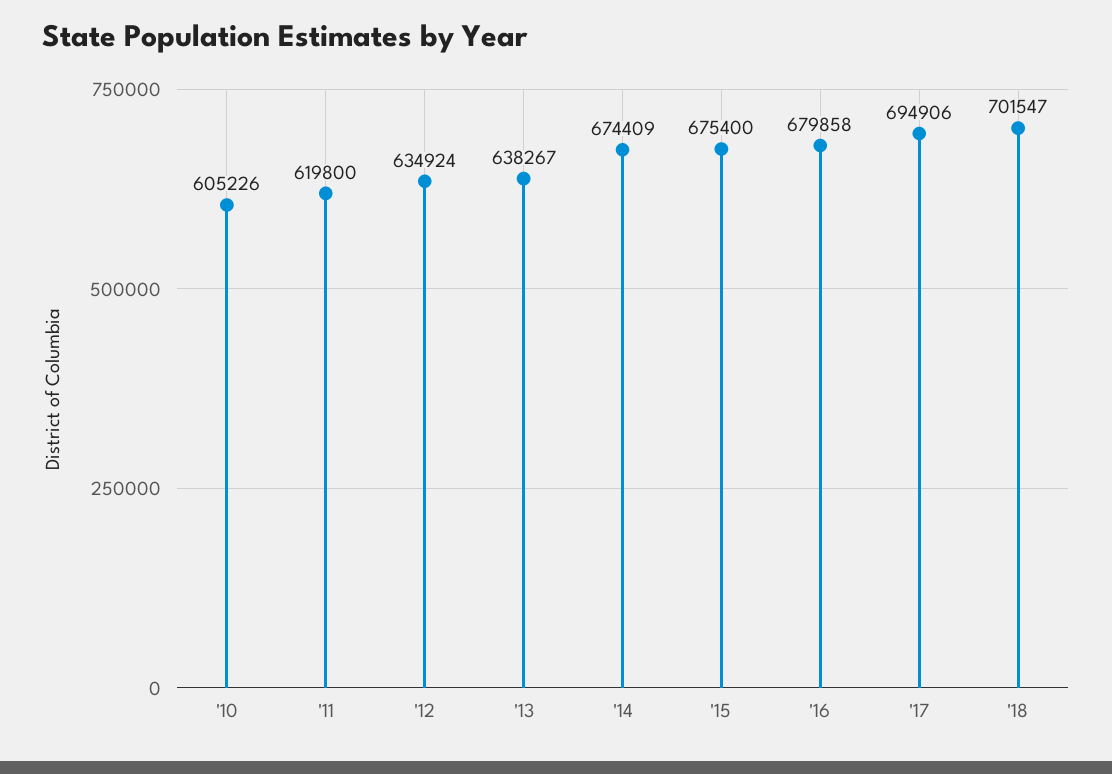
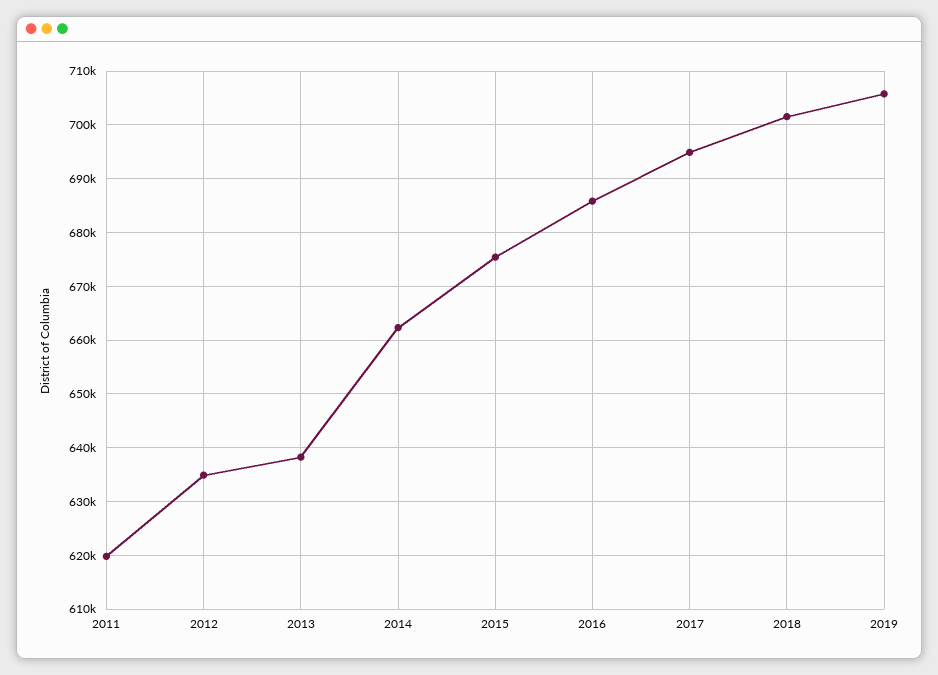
'10: 605226 -> none
'14: 674409 -> 662000
'16: 679858 -> 686000
2019: none -> 706000

